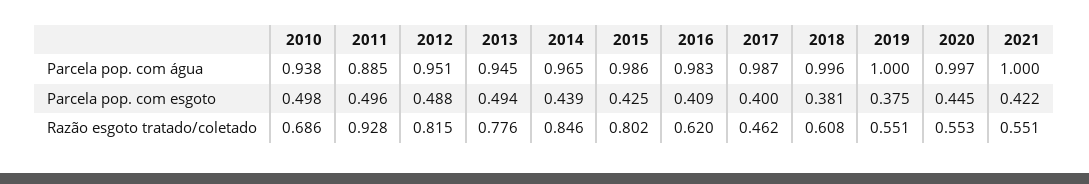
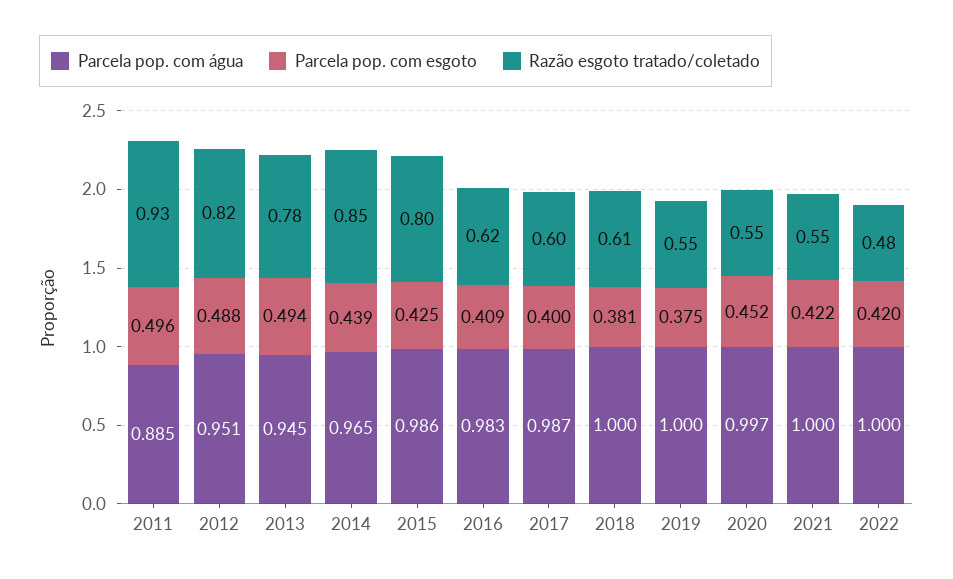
Parcela pop. com água, 2010: 0.938 -> none
Parcela pop. com água, 2018: 0.996 -> 1
Parcela pop. com esgoto, 2010: 0.498 -> none
Parcela pop. com esgoto, 2020: 0.445 -> 0.452
Razão esgoto tratado/coletado, 2010: 0.686 -> none
Razão esgoto tratado/coletado, 2017: 0.462 -> 0.6
Parcela pop. com água, 2022: none -> 1
Parcela pop. com esgoto, 2022: none -> 0.42
Razão esgoto tratado/coletado, 2022: none -> 0.48

